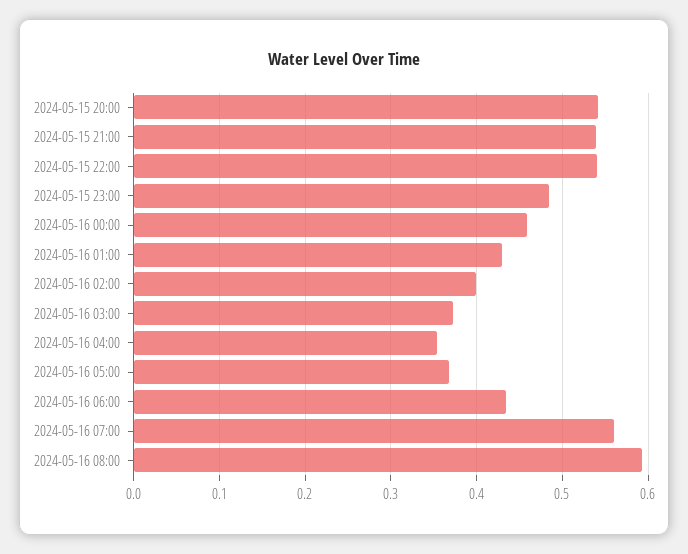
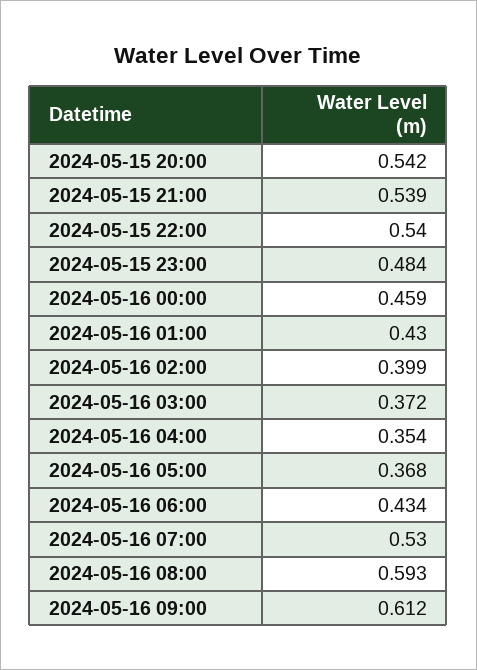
2024-05-16 07:00: 0.56 -> 0.53
2024-05-16 09:00: none -> 0.612

